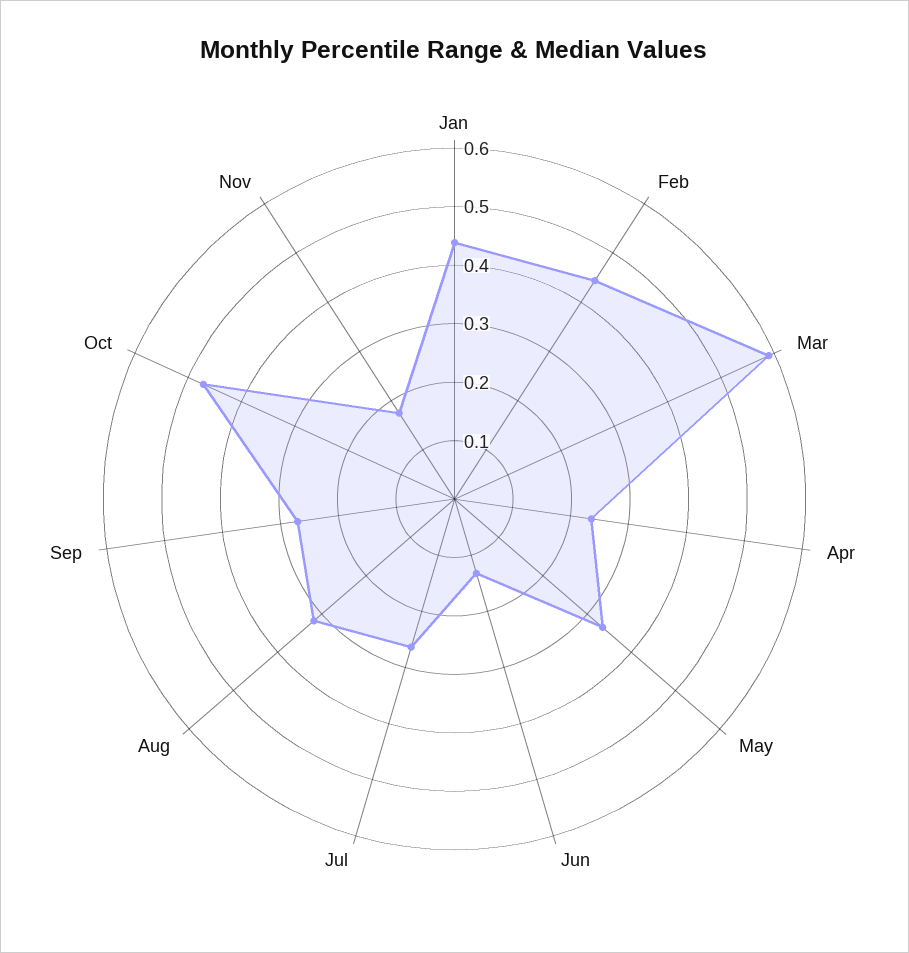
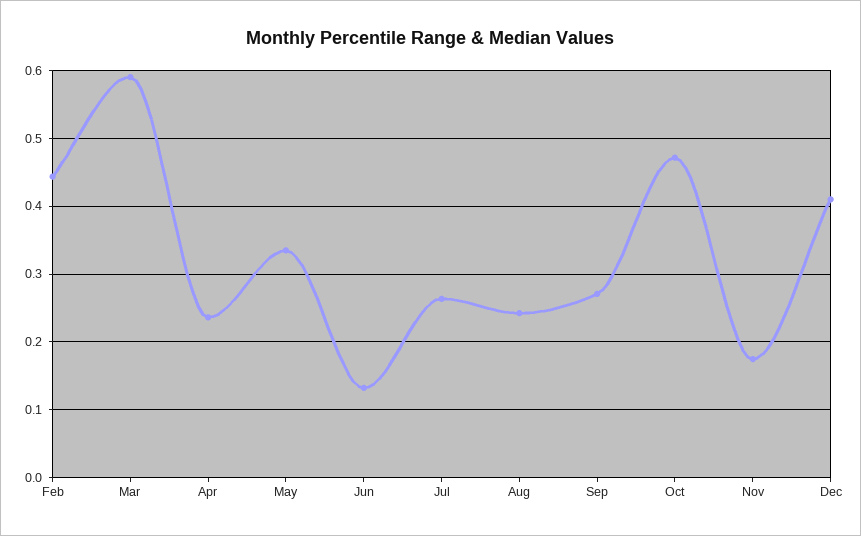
Jan: 0.44 -> none
Aug: 0.32 -> 0.24
Dec: none -> 0.41

